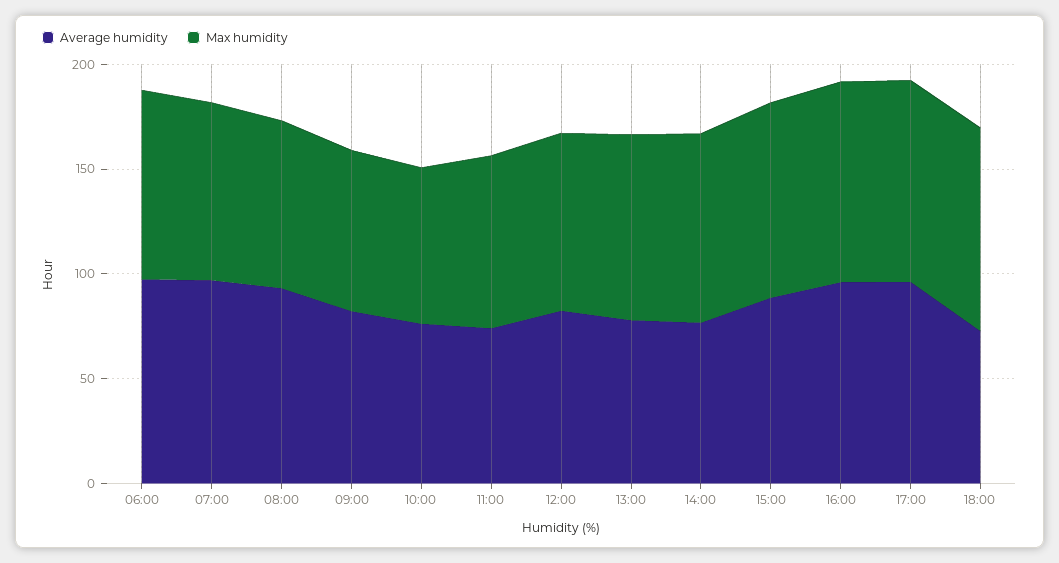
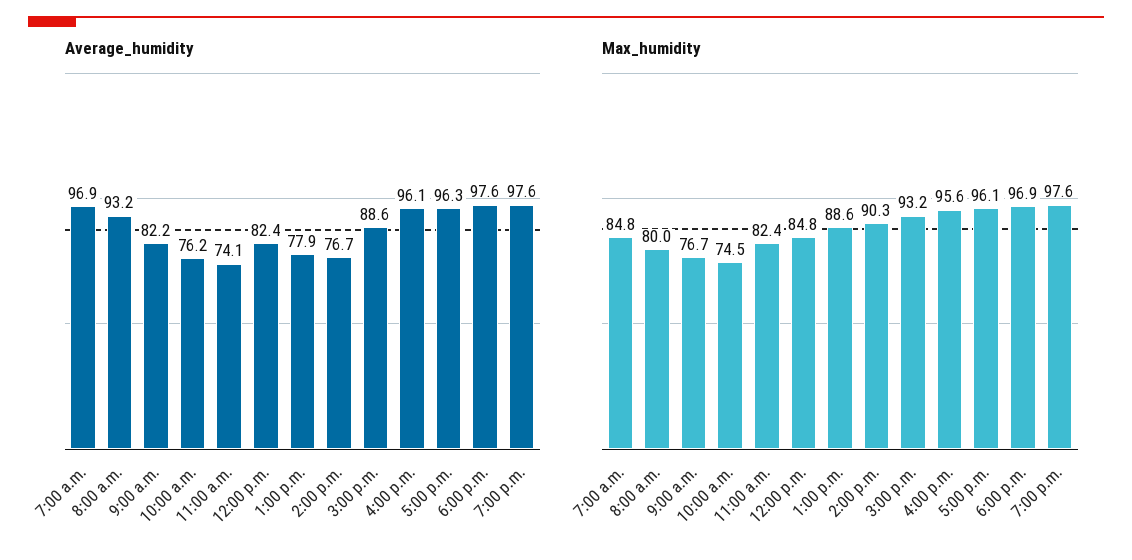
Average humidity, 06:00: 100 -> none
Max humidity, 06:00: 90 -> none
Average humidity, 18:00: 70 -> 97.6
Average humidity, 7:00 p.m.: none -> 97.6
Max humidity, 7:00 p.m.: none -> 97.6

